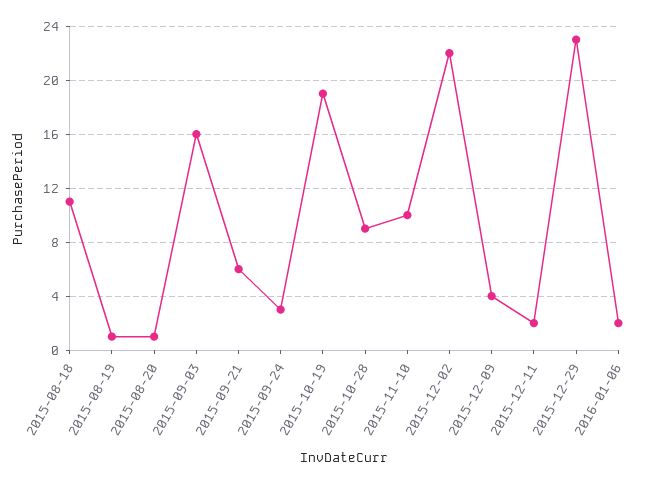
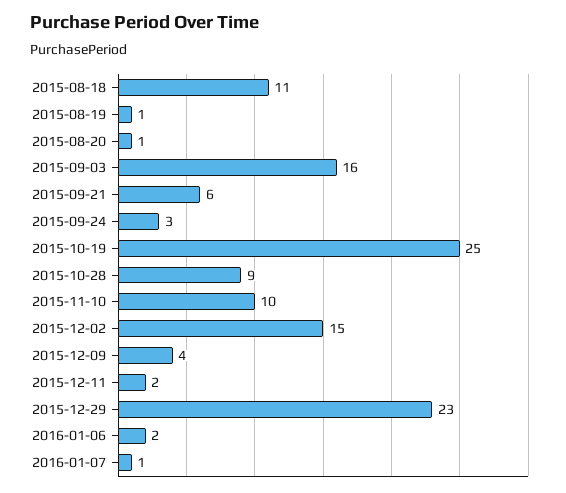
2015-10-19: 19 -> 25
2015-12-02: 22 -> 15
2016-01-07: none -> 1

